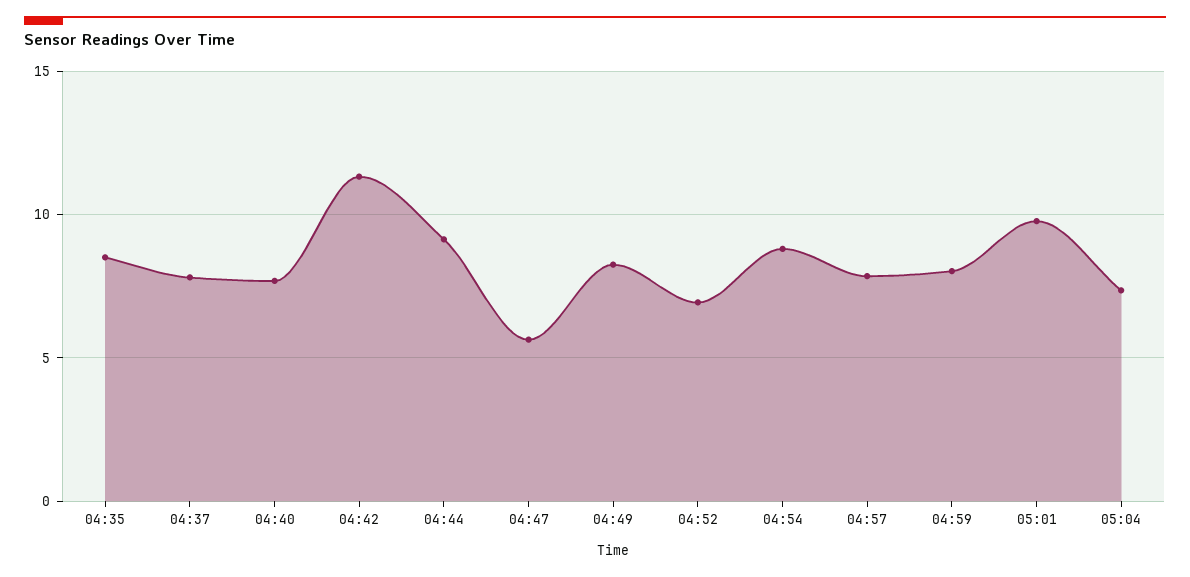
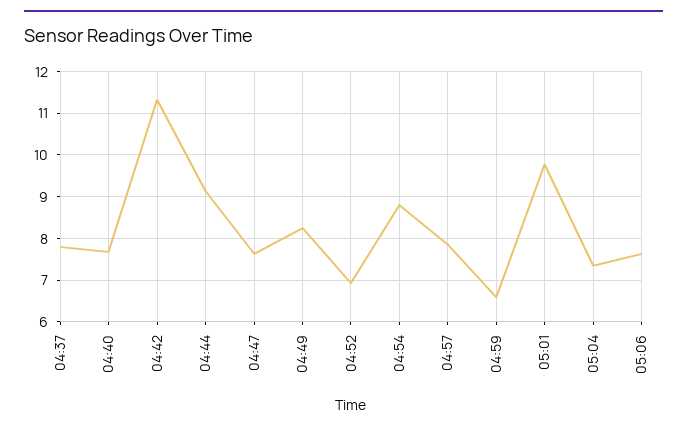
04:35: 8.5 -> none
04:47: 5.5 -> 7.6
04:59: 8 -> 6.6
05:06: none -> 7.6

